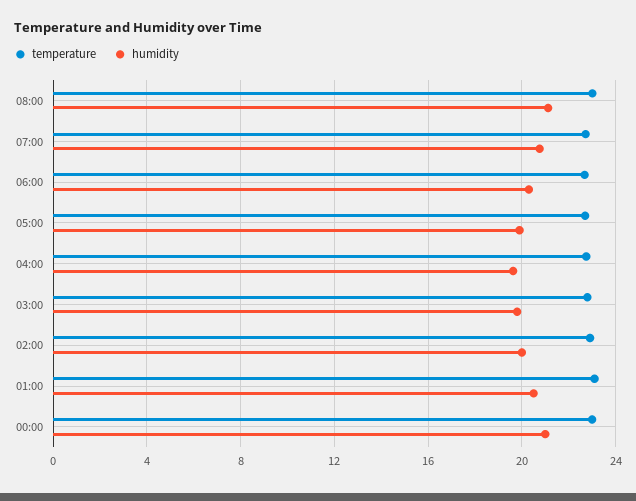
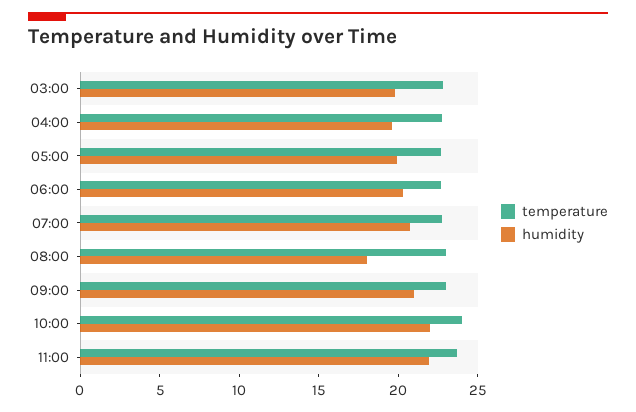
humidity, 08:00: 21 -> 18
temperature, 02:00: 23 -> none
humidity, 02:00: 20 -> none
temperature, 01:00: 23 -> none
humidity, 01:00: 20.5 -> none
temperature, 00:00: 23 -> none
humidity, 00:00: 21 -> none
temperature, 09:00: none -> 23
humidity, 09:00: none -> 21
temperature, 10:00: none -> 24
humidity, 10:00: none -> 22
temperature, 11:00: none -> 24
humidity, 11:00: none -> 22

